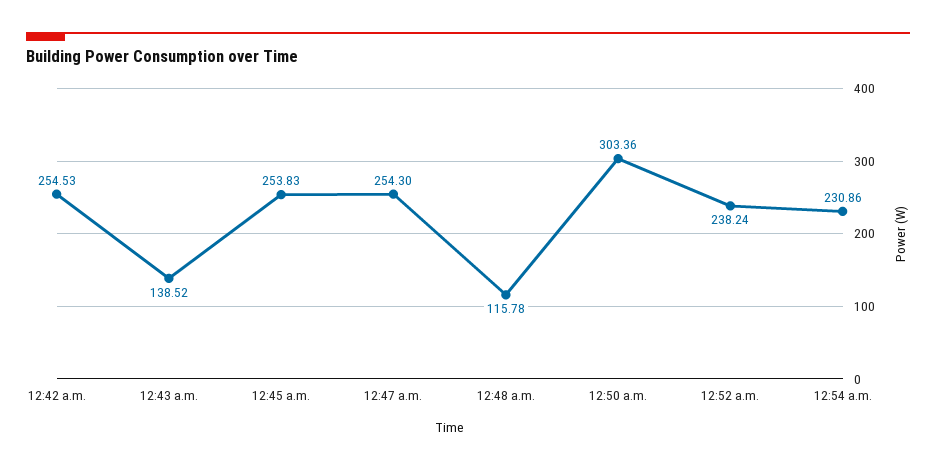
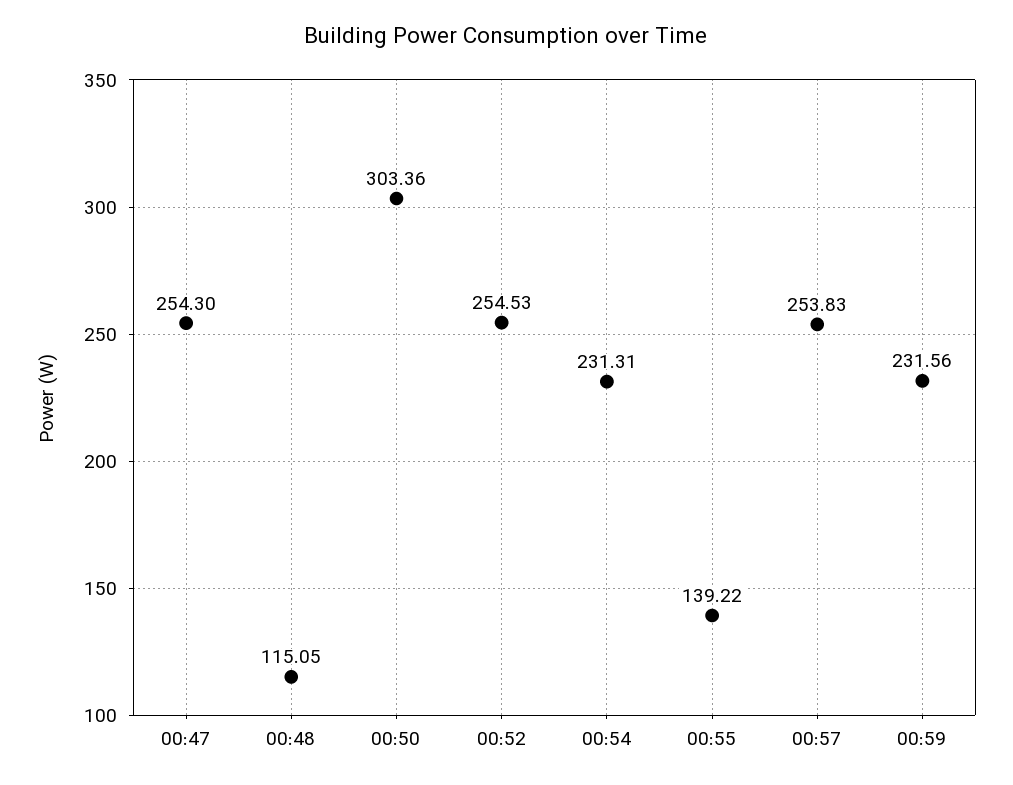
12:42 a.m.: 254.53 -> none
12:43 a.m.: 138.52 -> none
12:45 a.m.: 253.83 -> none
12:48 a.m.: 115.78 -> 115.05
12:52 a.m.: 238.24 -> 254.53
12:54 a.m.: 230.86 -> 231.31
00:55: none -> 139.22
00:57: none -> 253.83
00:59: none -> 231.56

